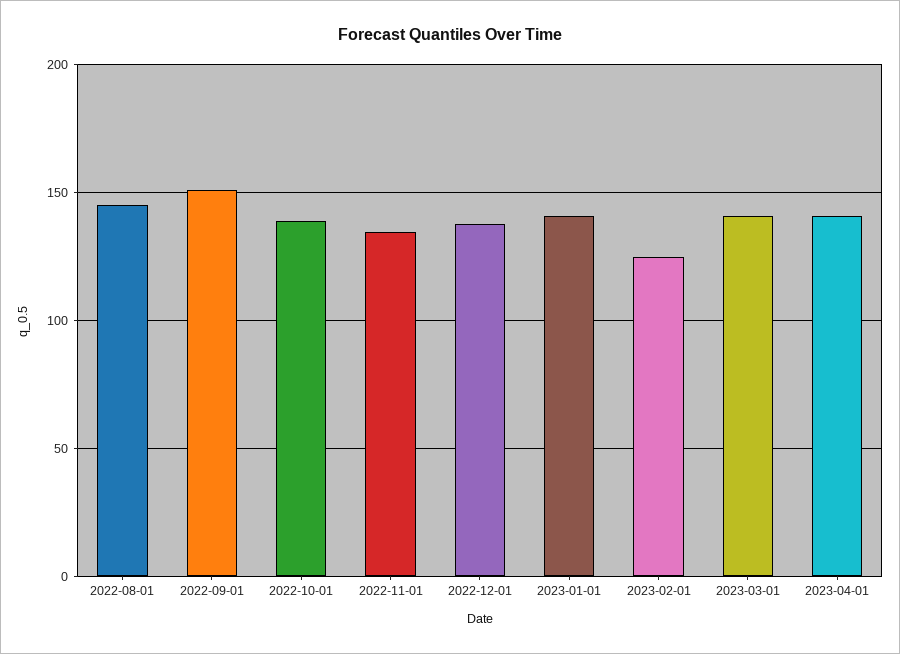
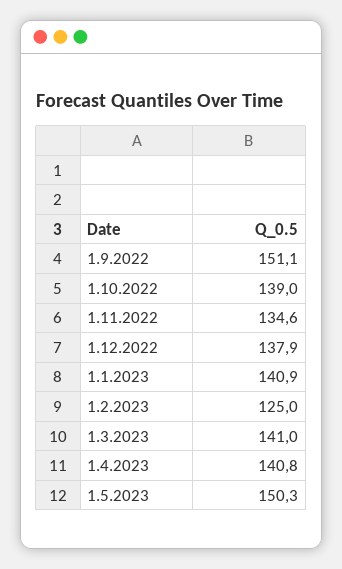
2022-08-01: 145 -> none
1.5.2023: none -> 150.3

